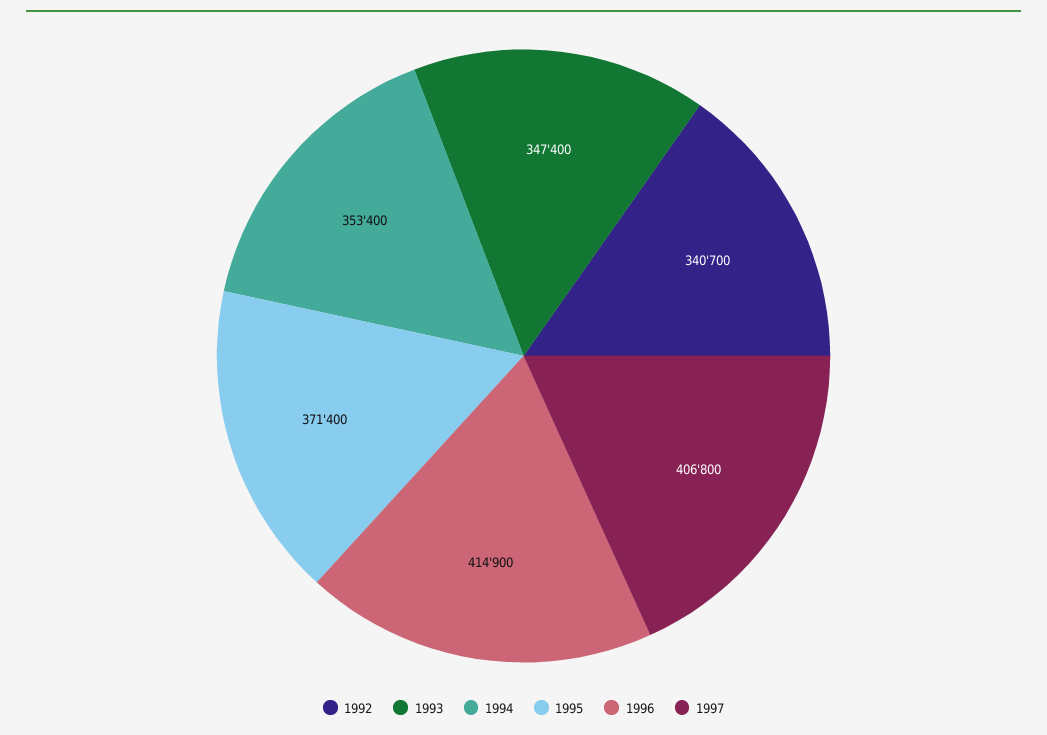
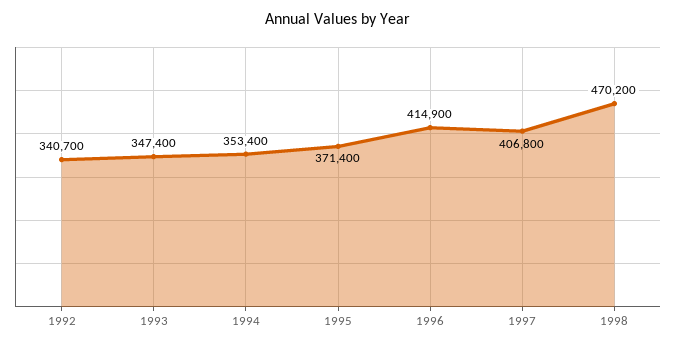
1998: none -> 470200

